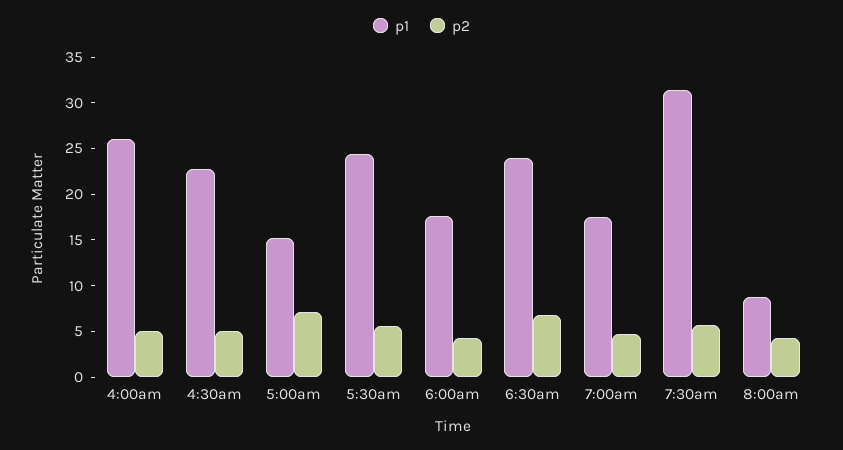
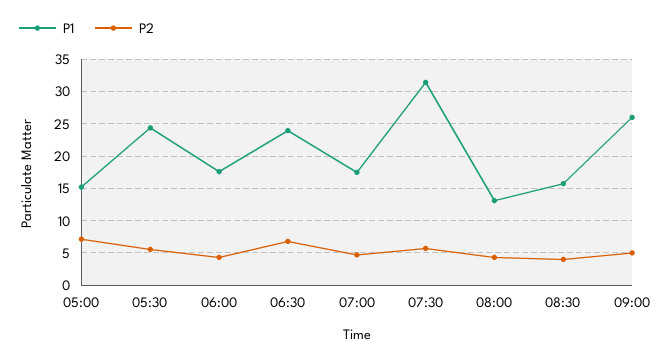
p1, 4:00am: 26 -> none
p2, 4:00am: 5 -> none
p1, 4:30am: 23 -> none
p2, 4:30am: 5 -> none
p1, 8:00am: 9 -> 13
p1, 08:30: none -> 16
p2, 08:30: none -> 4
p1, 09:00: none -> 26
p2, 09:00: none -> 5

